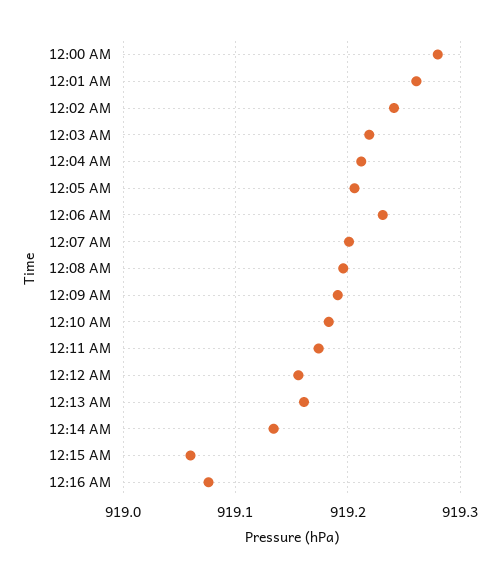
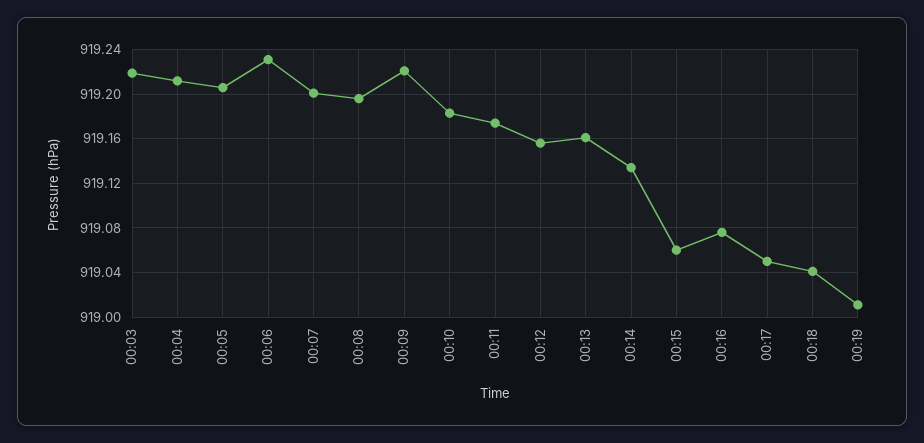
12:00 AM: 919.28 -> none
12:01 AM: 919.26 -> none
12:02 AM: 919.24 -> none
12:09 AM: 919.19 -> 919.22
00:17: none -> 919.05
00:18: none -> 919.04
00:19: none -> 919.01

